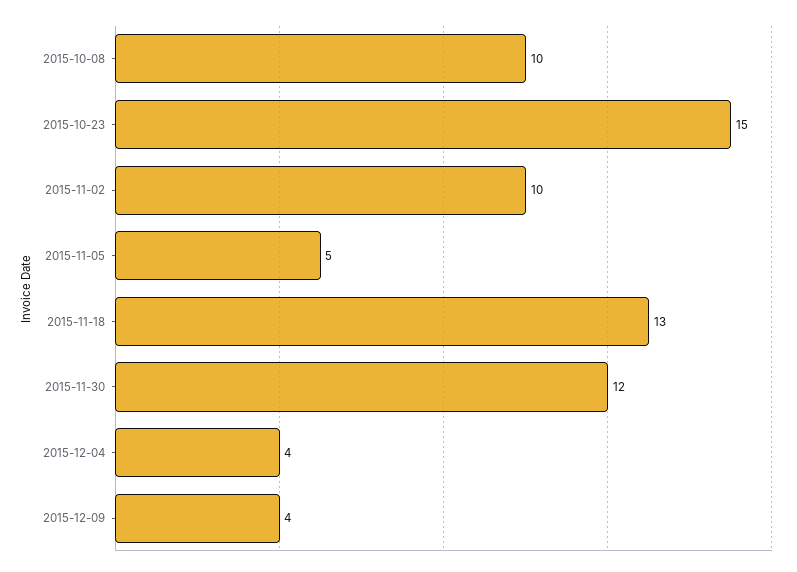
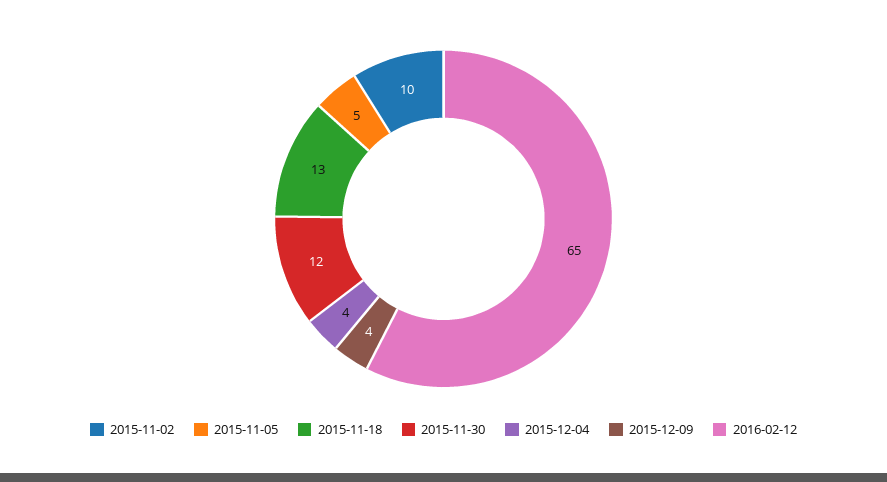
2015-10-08: 10 -> none
2015-10-23: 15 -> none
2016-02-12: none -> 65

